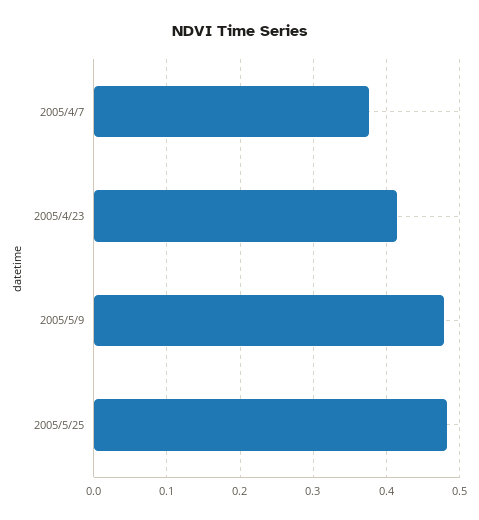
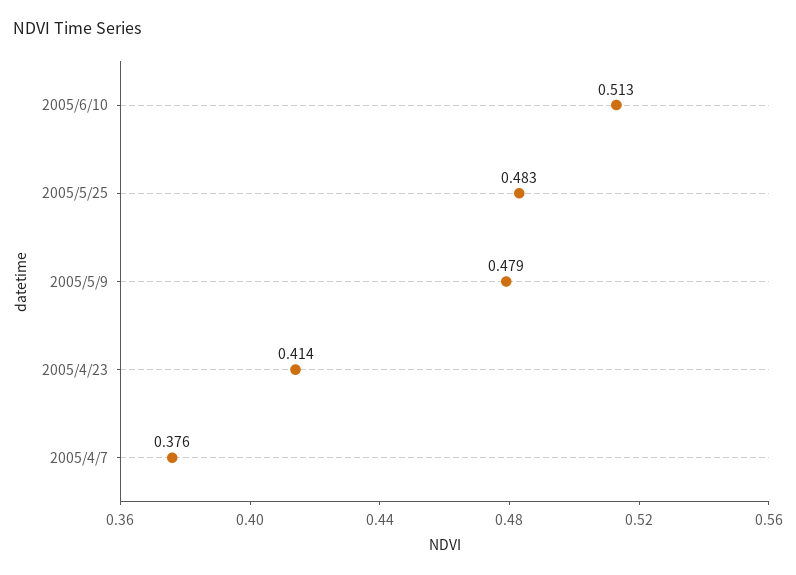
2005/6/10: none -> 0.513

